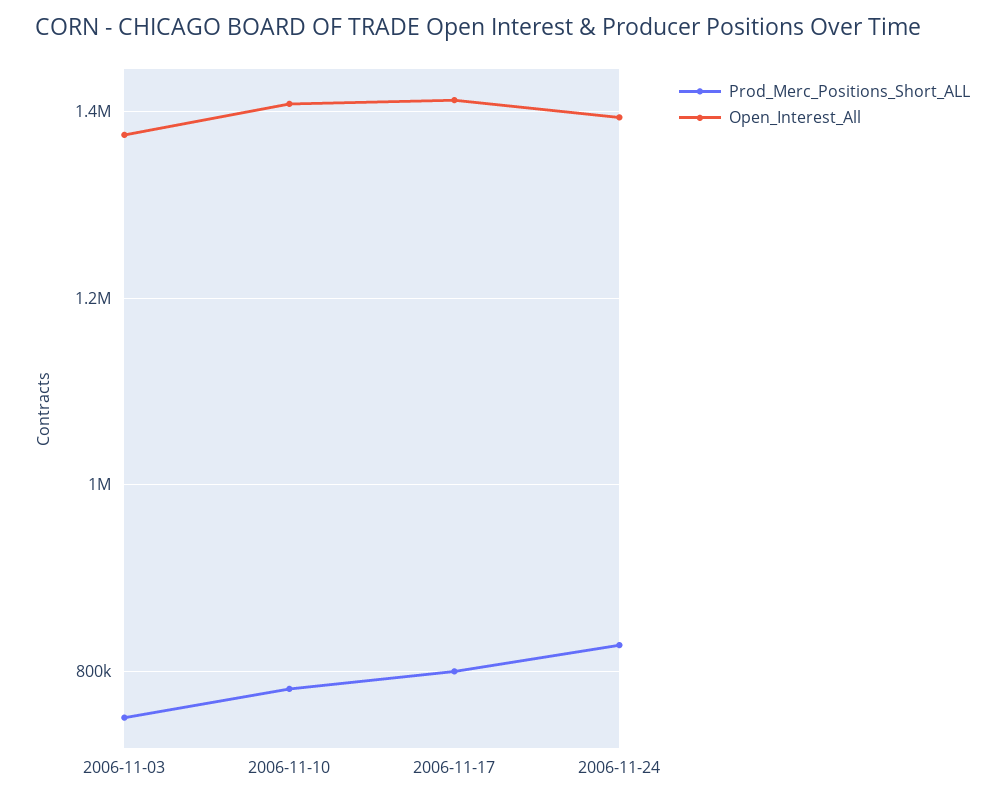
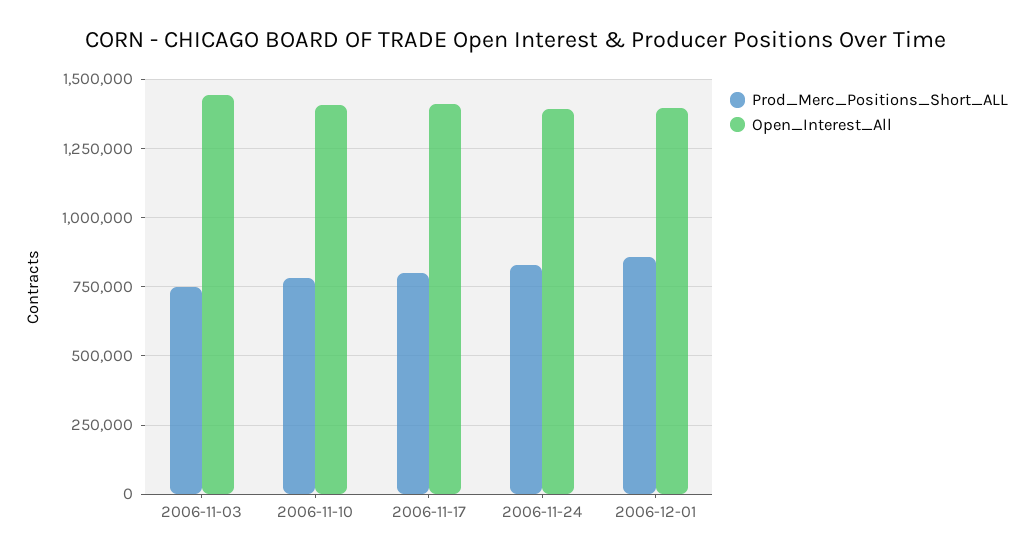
Open_Interest_All, 2006-11-03: 1380000 -> 1450000
Prod_Merc_Positions_Short_ALL, 2006-12-01: none -> 850000
Open_Interest_All, 2006-12-01: none -> 1400000

